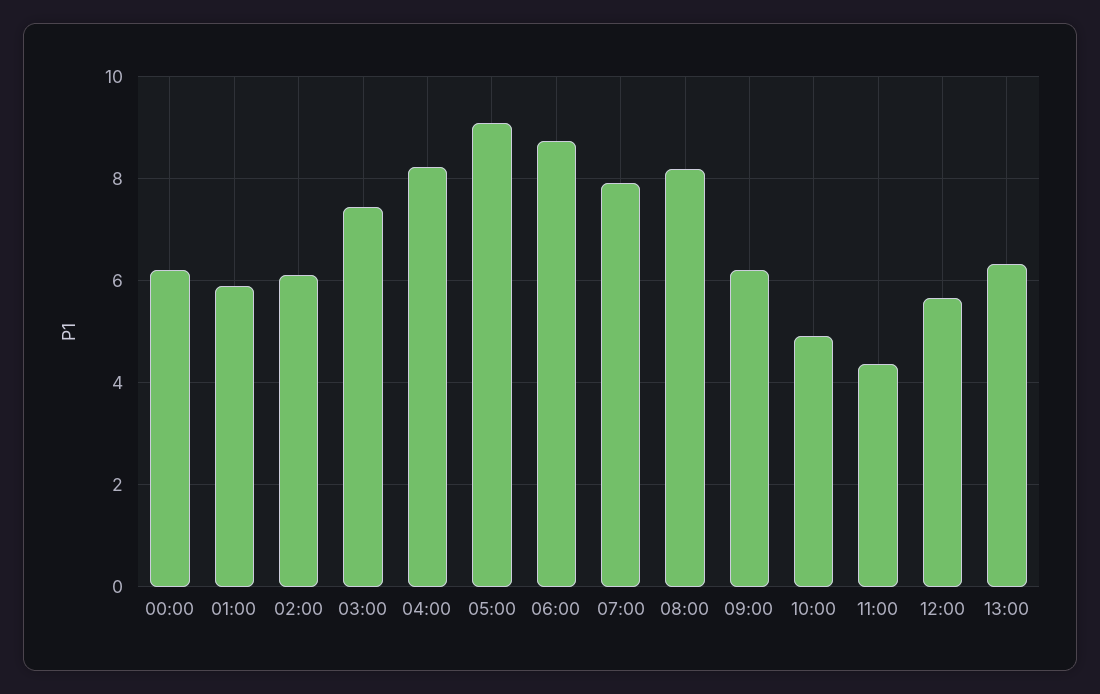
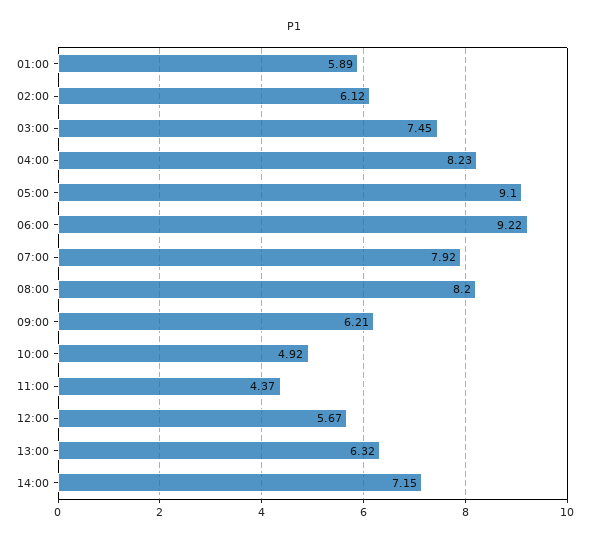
00:00: 6.2 -> none
06:00: 8.8 -> 9.22
14:00: none -> 7.15

